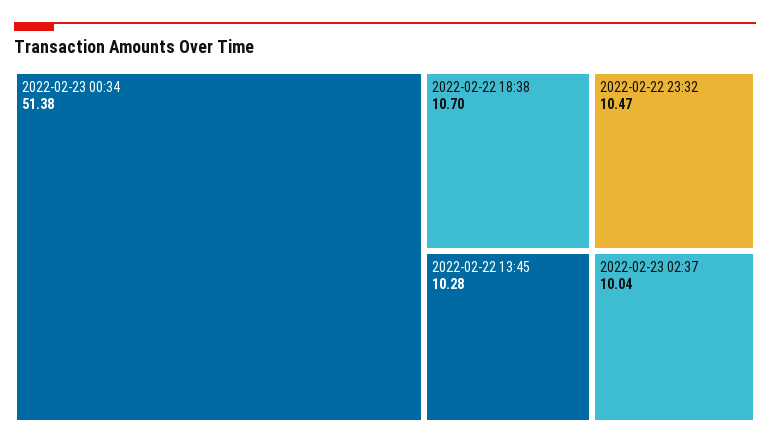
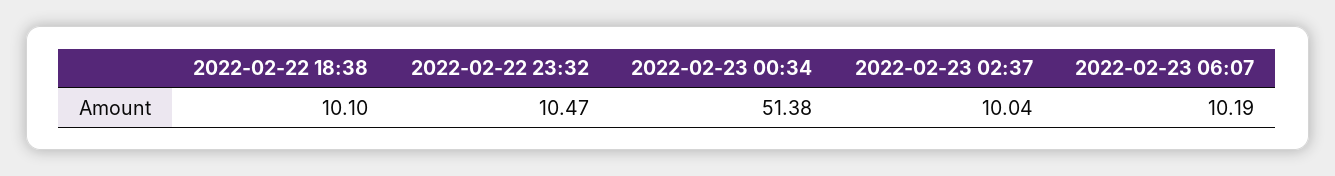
2022-02-22 18:38: 10.7 -> 10.1
2022-02-22 13:45: 10.28 -> none
2022-02-23 06:07: none -> 10.19

